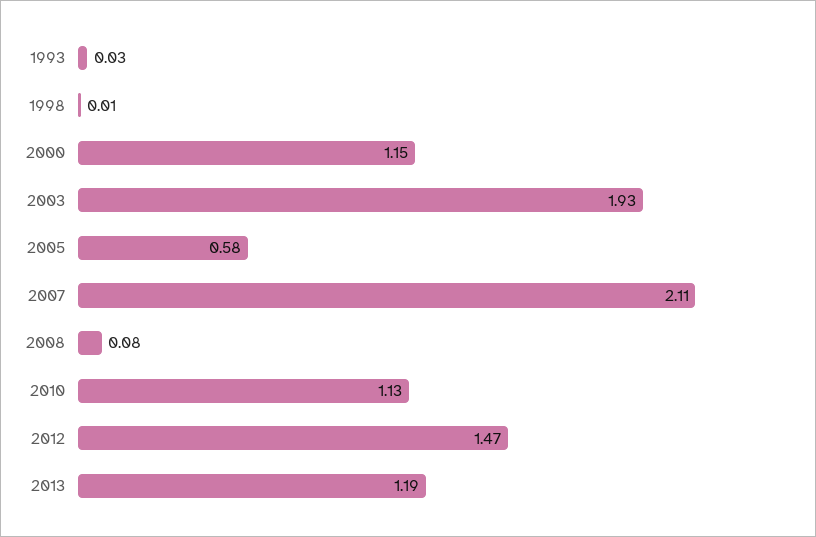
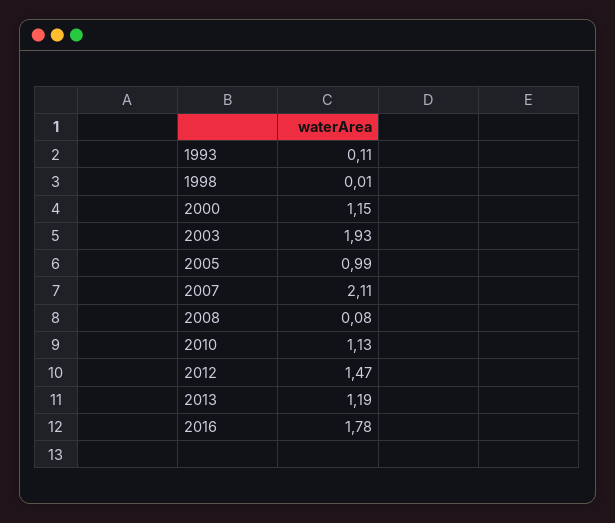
1993: 0.03 -> 0.11
2005: 0.58 -> 0.99
2016: none -> 1.78

